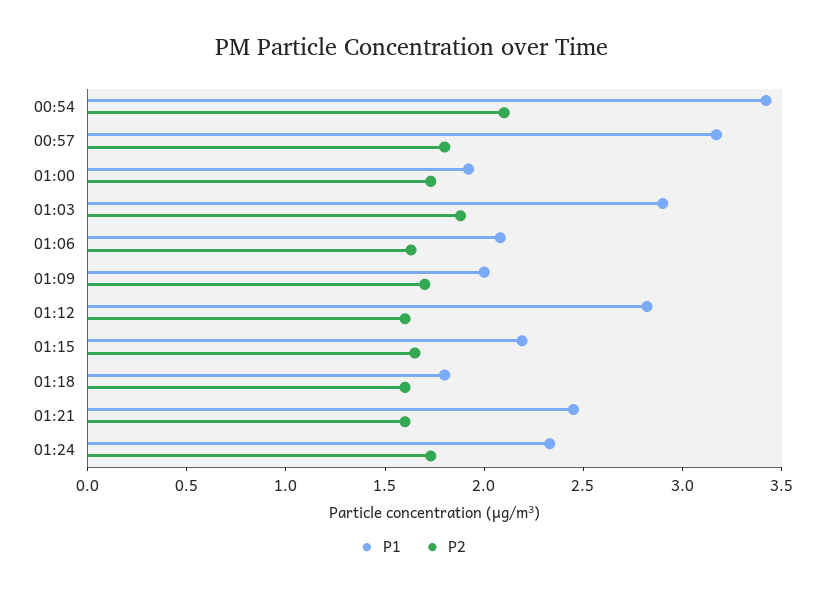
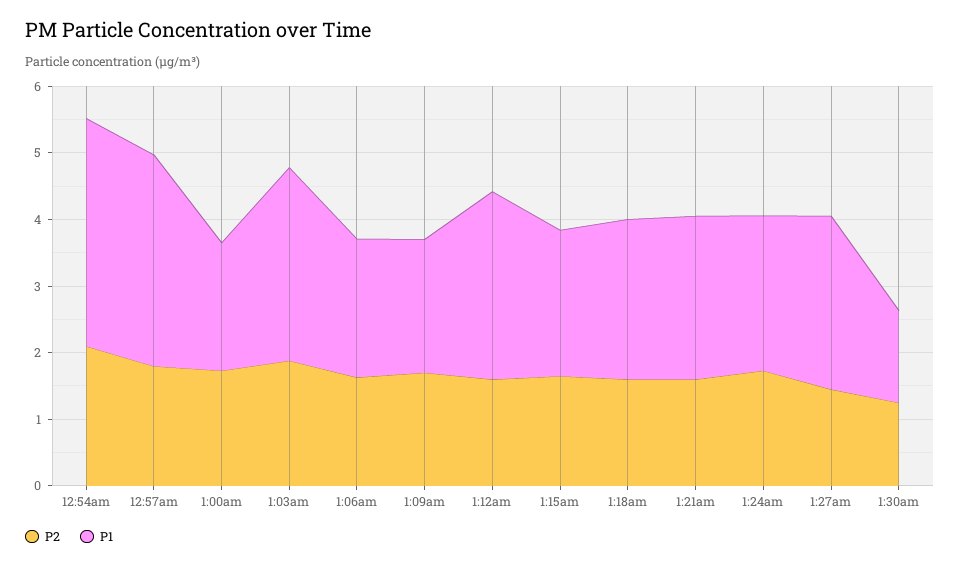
P1, 01:18: 1.8 -> 2.4
P2, 1:27am: none -> 1.4
P1, 1:27am: none -> 2.6
P2, 1:30am: none -> 1.2
P1, 1:30am: none -> 1.4

